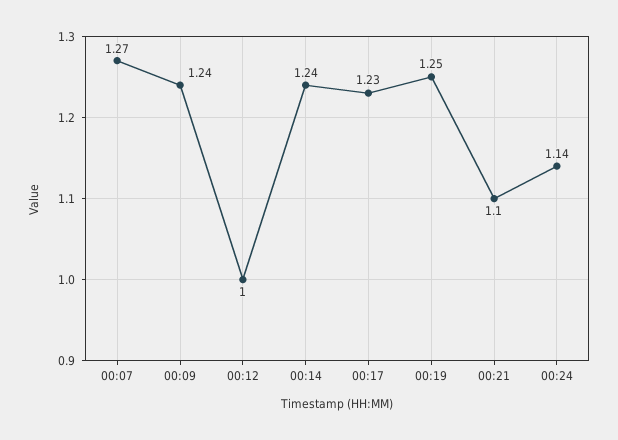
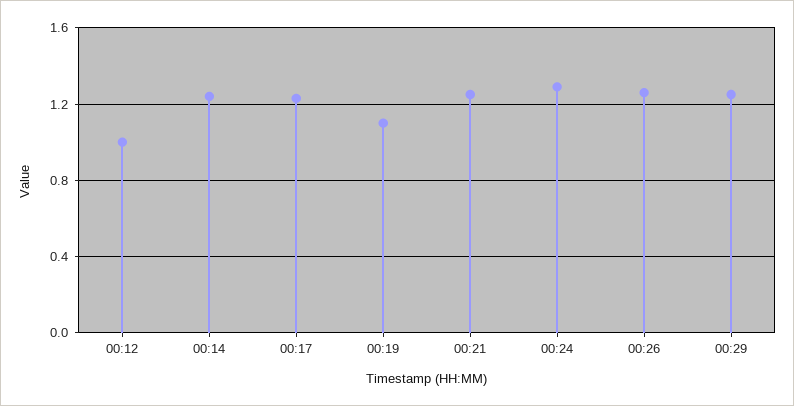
00:07: 1.27 -> none
00:09: 1.24 -> none
00:19: 1.25 -> 1.1
00:21: 1.1 -> 1.25
00:24: 1.14 -> 1.3
00:26: none -> 1.25
00:29: none -> 1.25

